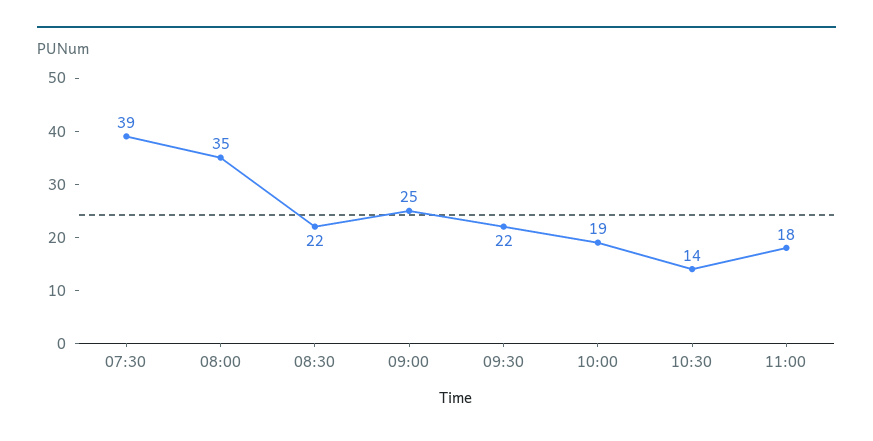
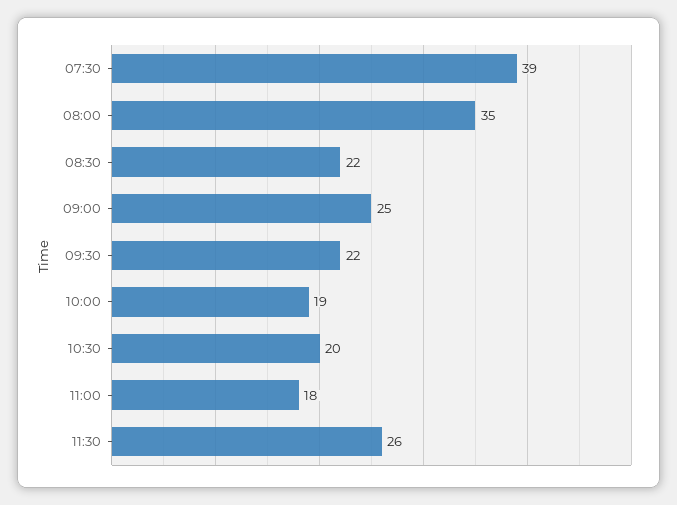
10:30: 14 -> 20
11:30: none -> 26

